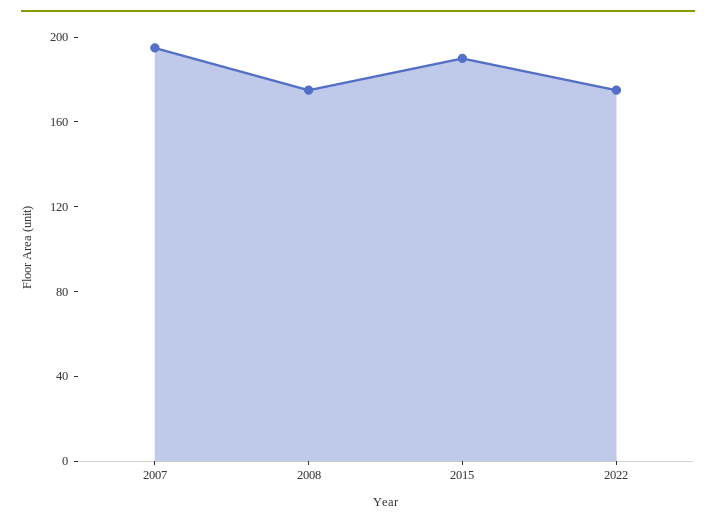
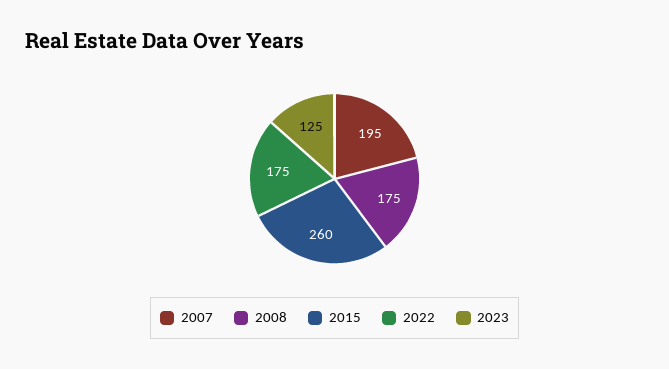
2015: 190 -> 260
2023: none -> 125

